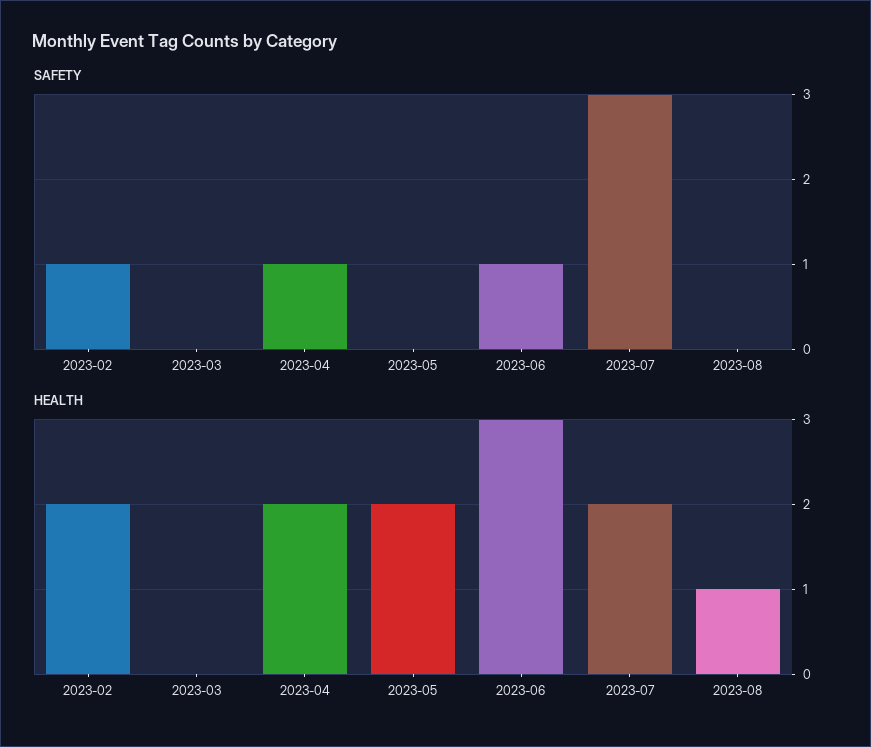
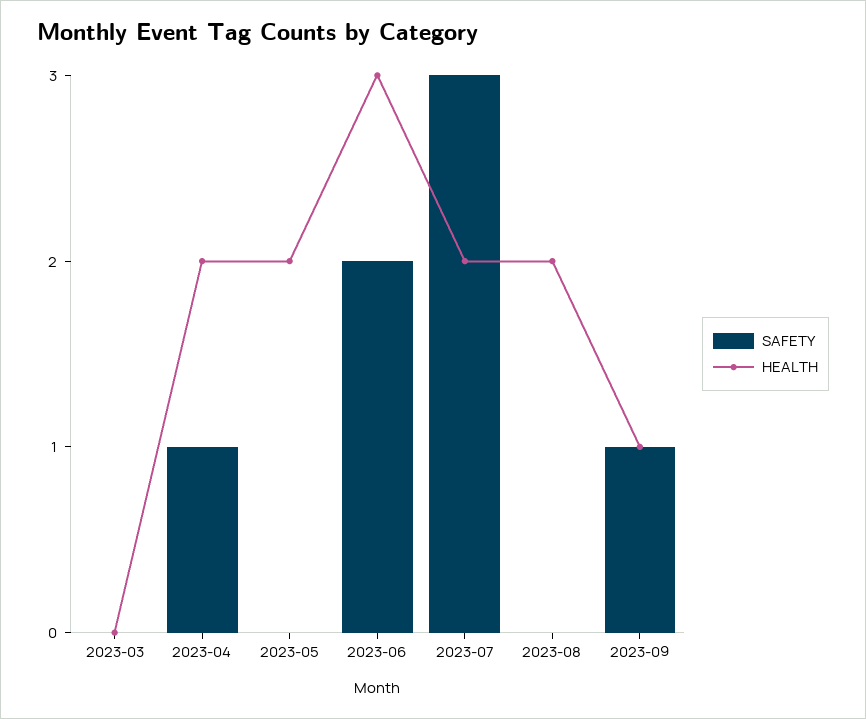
SAFETY, 2023-02: 1 -> none
SAFETY, 2023-06: 1 -> 2
HEALTH, 2023-02: 2 -> none
HEALTH, 2023-08: 1 -> 2
SAFETY, 2023-09: none -> 1
HEALTH, 2023-09: none -> 1

